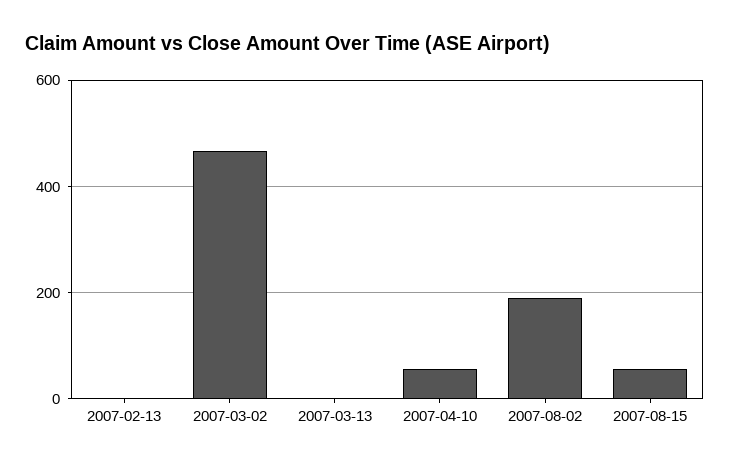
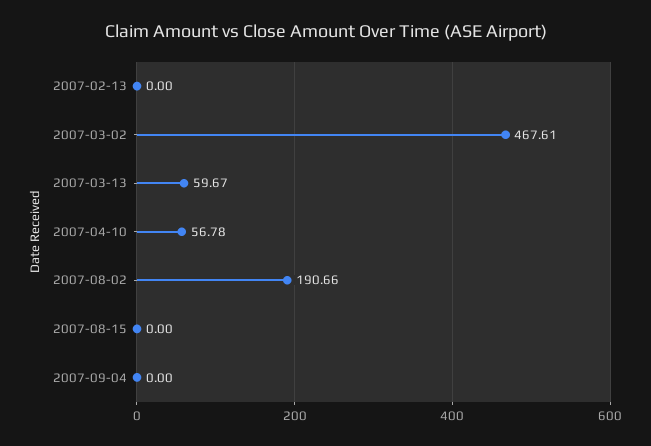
2007-03-13: 0 -> 59.67
2007-08-15: 60 -> 0
2007-09-04: none -> 0

